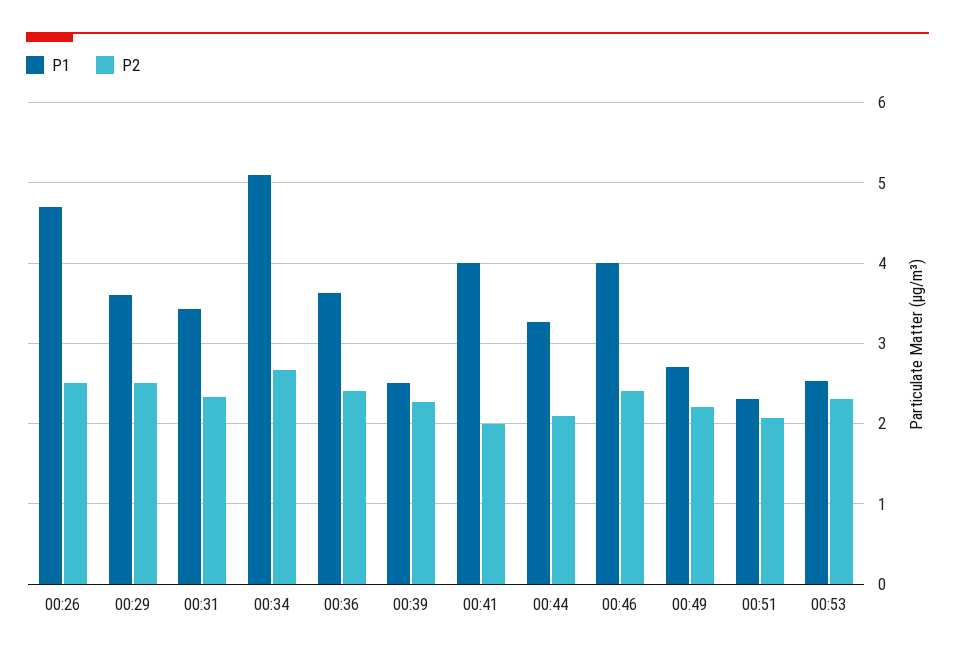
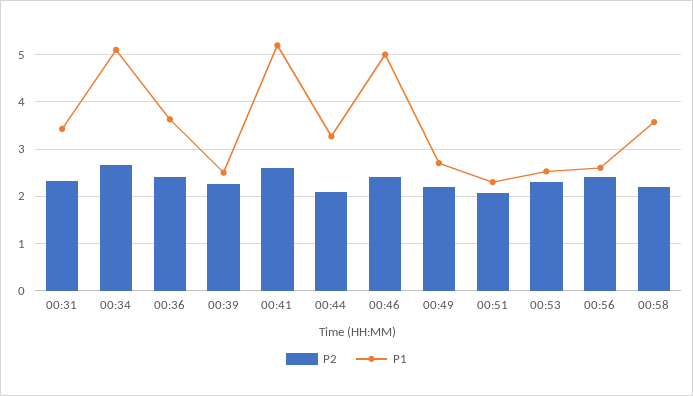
P1, 00:26: 4.7 -> none
P2, 00:26: 2.5 -> none
P1, 00:29: 3.6 -> none
P2, 00:29: 2.5 -> none
P1, 00:41: 4 -> 5.2
P2, 00:41: 2 -> 2.6
P1, 00:46: 4 -> 5
P2, 00:56: none -> 2.4
P1, 00:56: none -> 2.6
P2, 00:58: none -> 2.2
P1, 00:58: none -> 3.6

